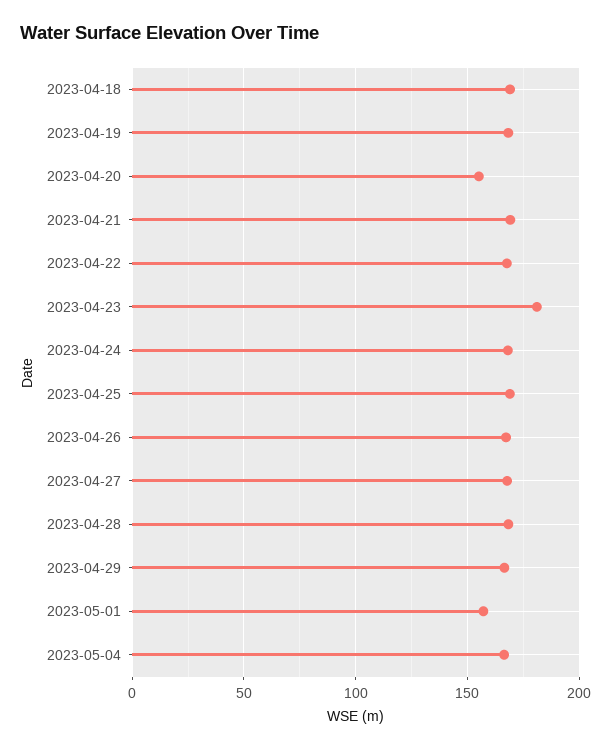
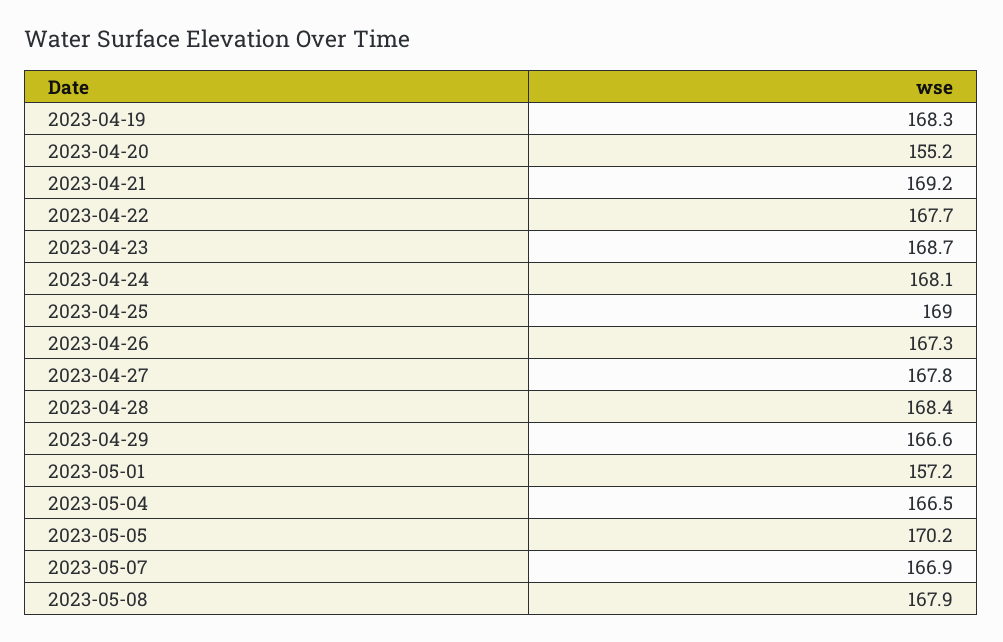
2023-04-18: 170 -> none
2023-04-23: 180 -> 168.7
2023-05-05: none -> 170.2
2023-05-07: none -> 166.9
2023-05-08: none -> 167.9

